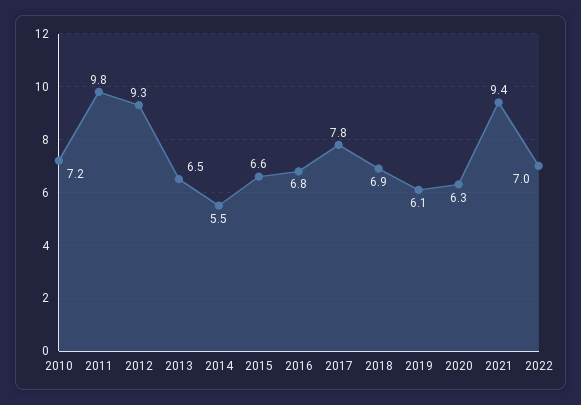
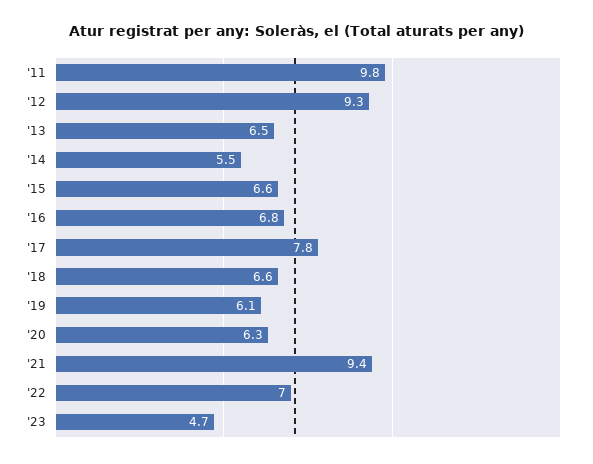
2010: 7.2 -> none
2018: 6.9 -> 6.6
'23: none -> 4.7

